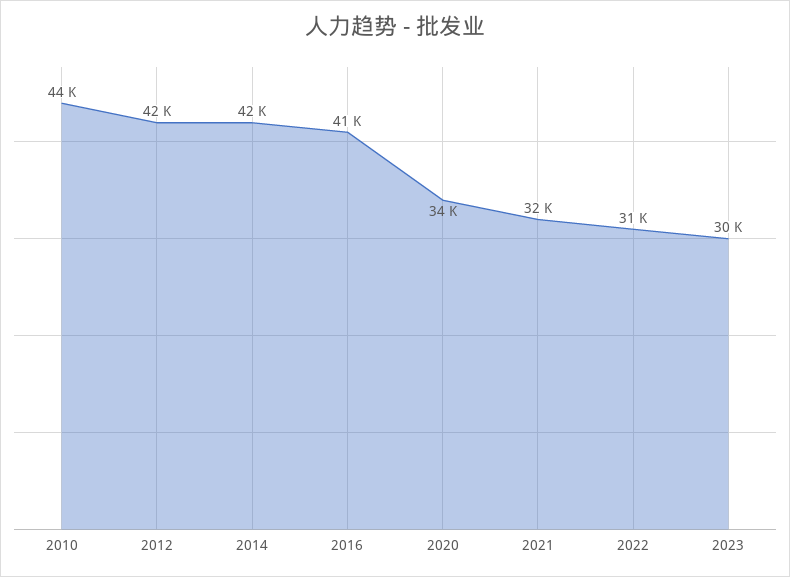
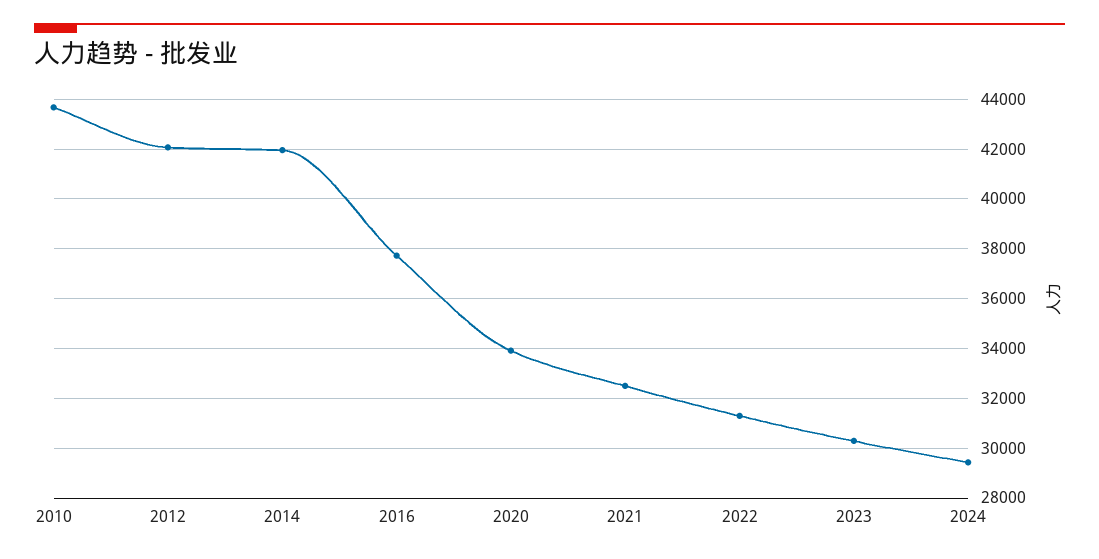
2016: 41000 -> 37750
2024: none -> 29500

